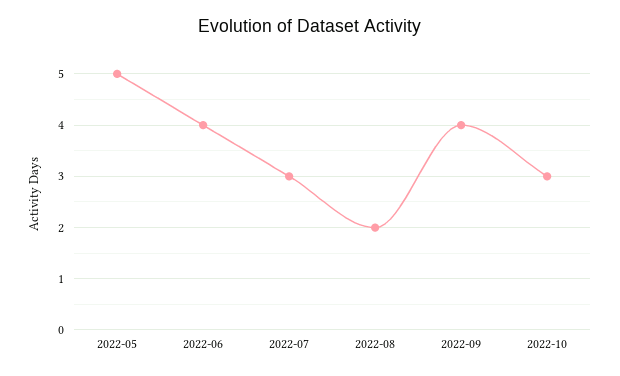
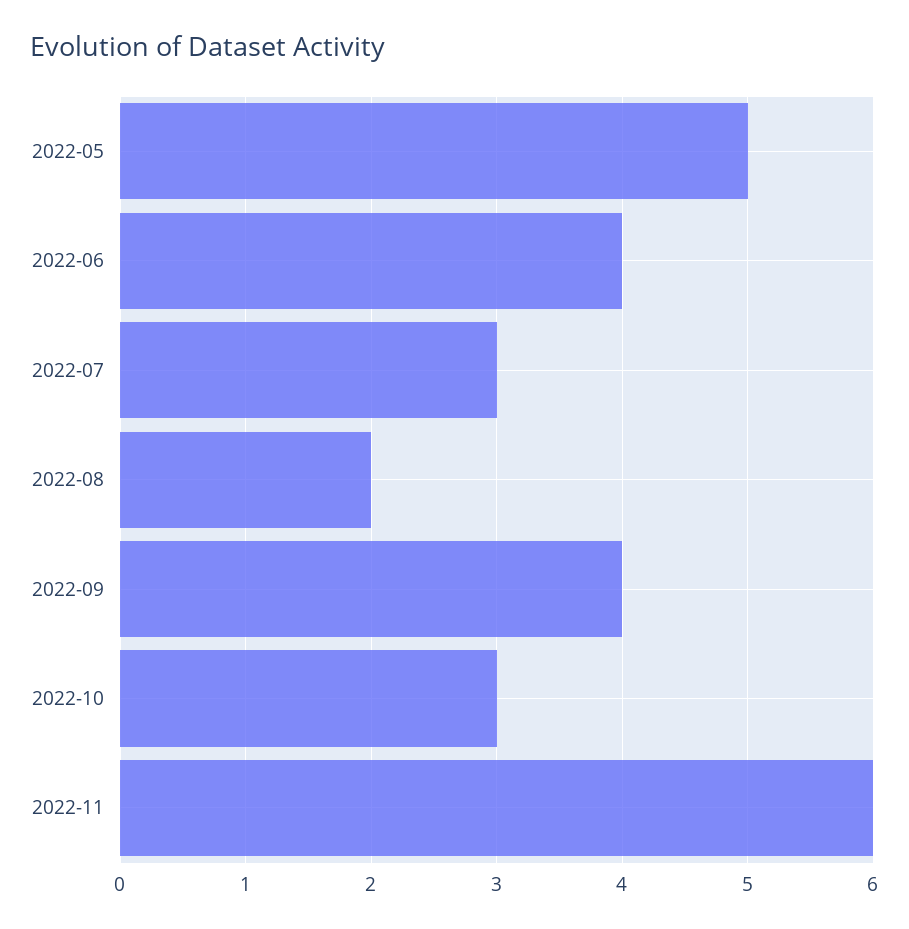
2022-11: none -> 6

